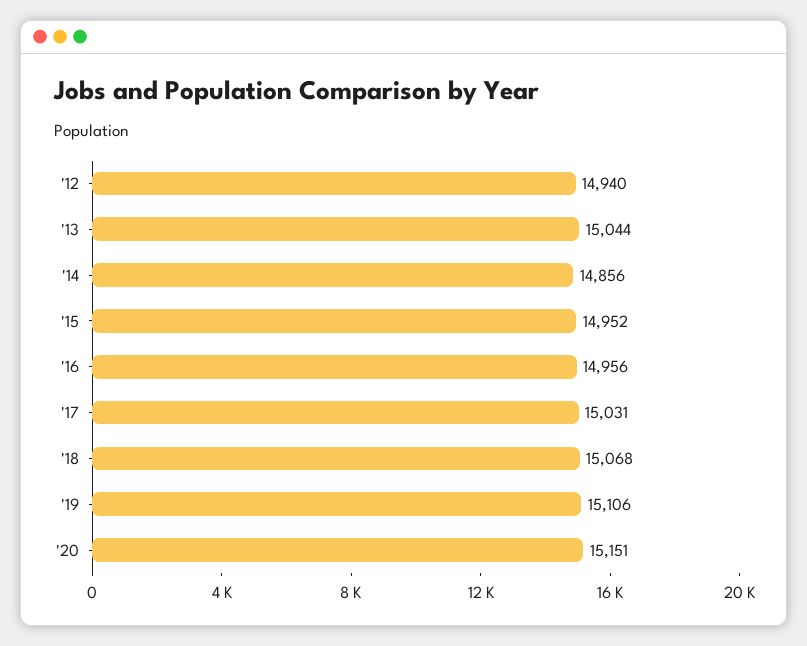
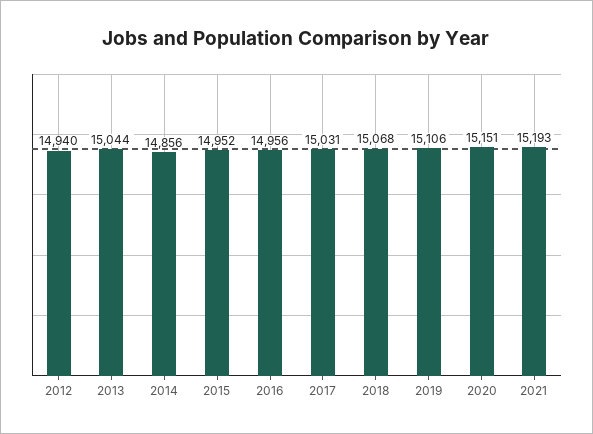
2021: none -> 15193

